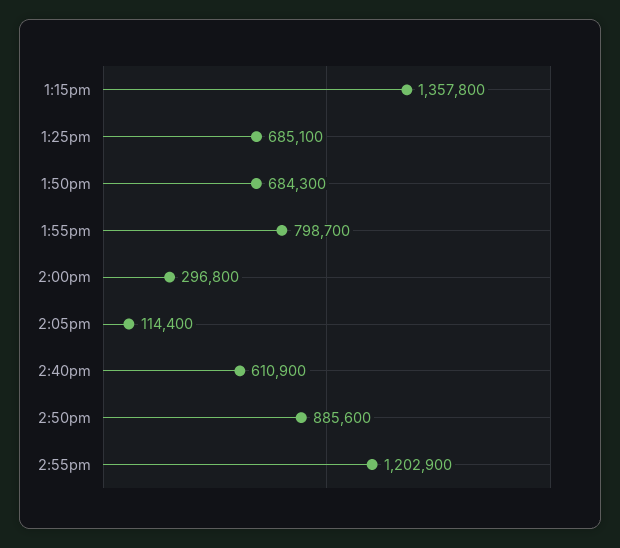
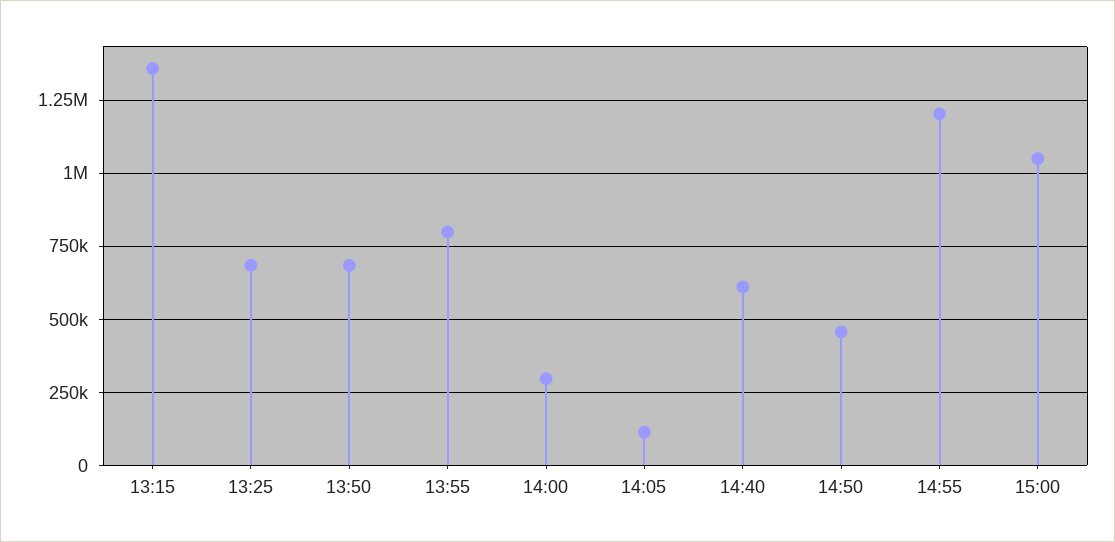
2:50pm: 885600 -> 450000
15:00: none -> 1050000

